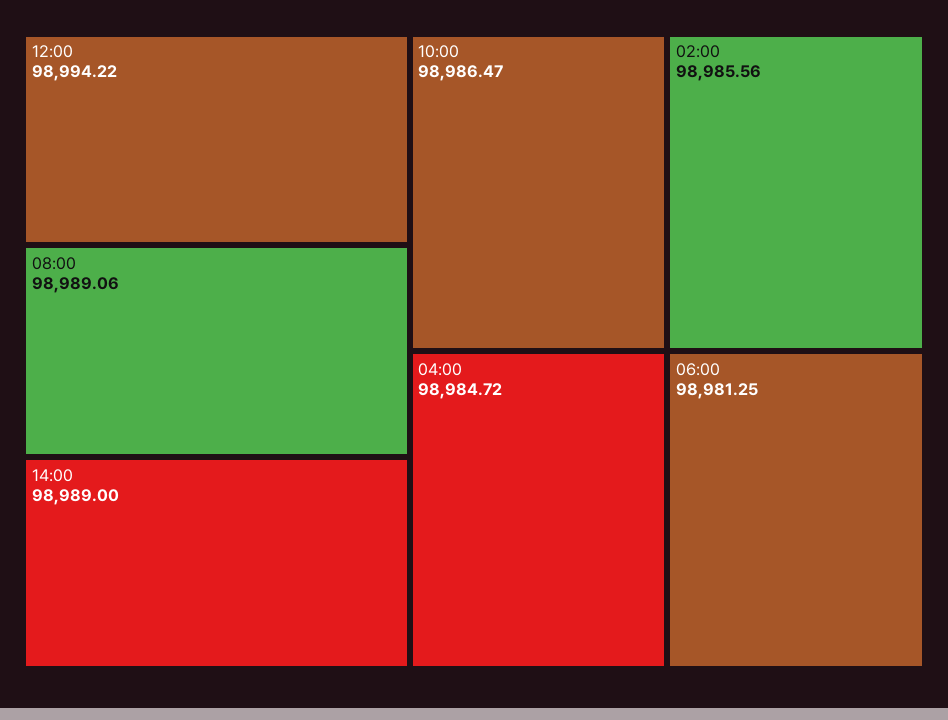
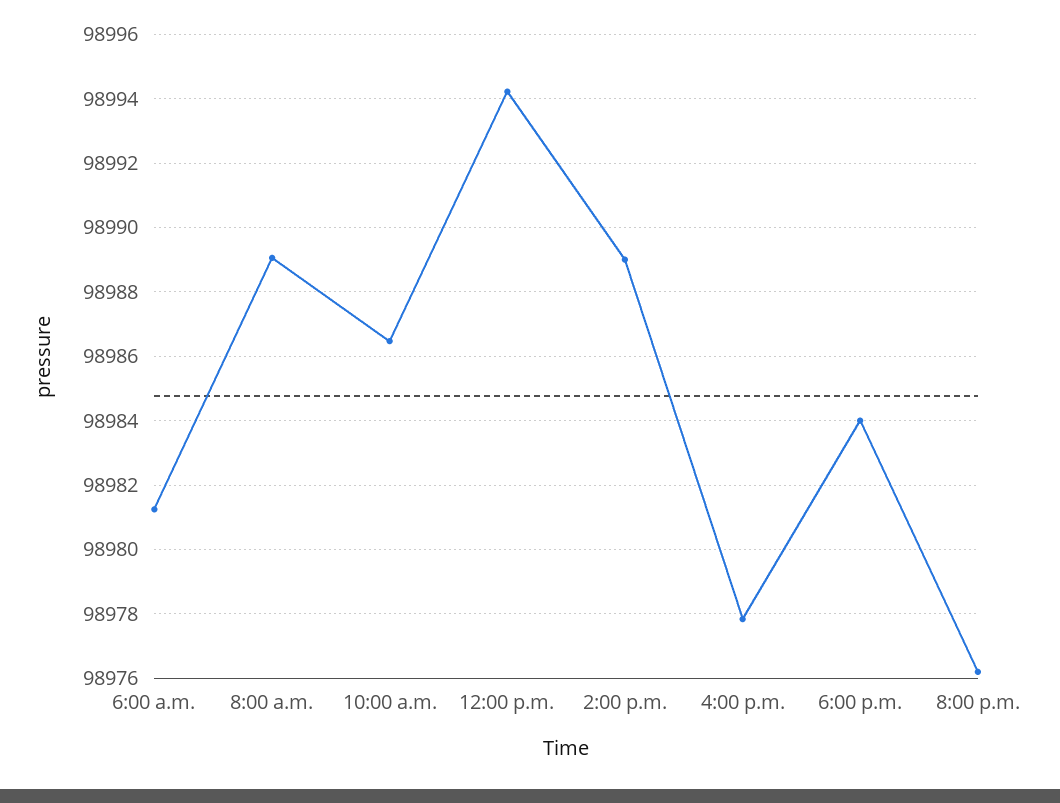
02:00: 98985.56 -> none
04:00: 98984.72 -> none
4:00 p.m.: none -> 98977.8
6:00 p.m.: none -> 98984
8:00 p.m.: none -> 98976.2

